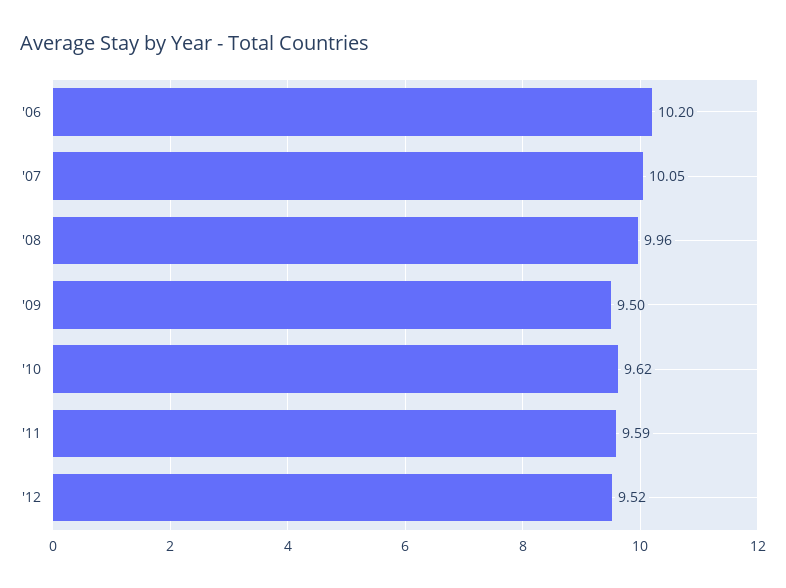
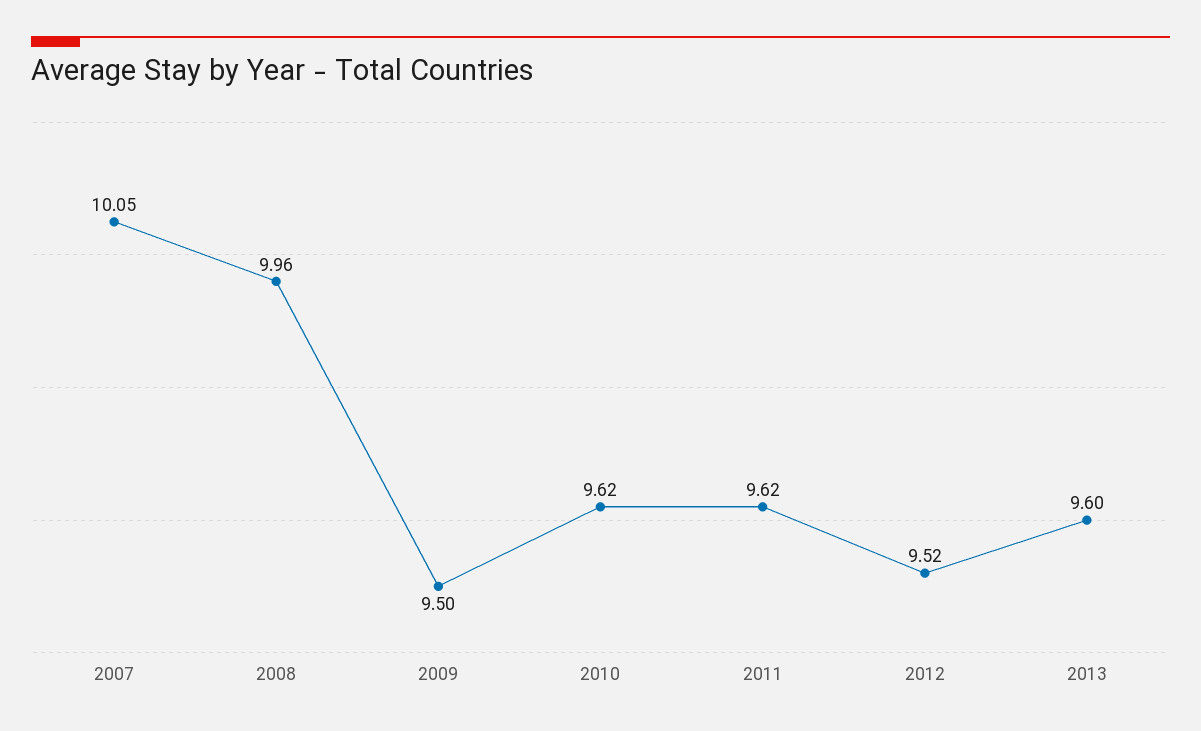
'06: 10.2 -> none
'11: 9.59 -> 9.62
2013: none -> 9.6

